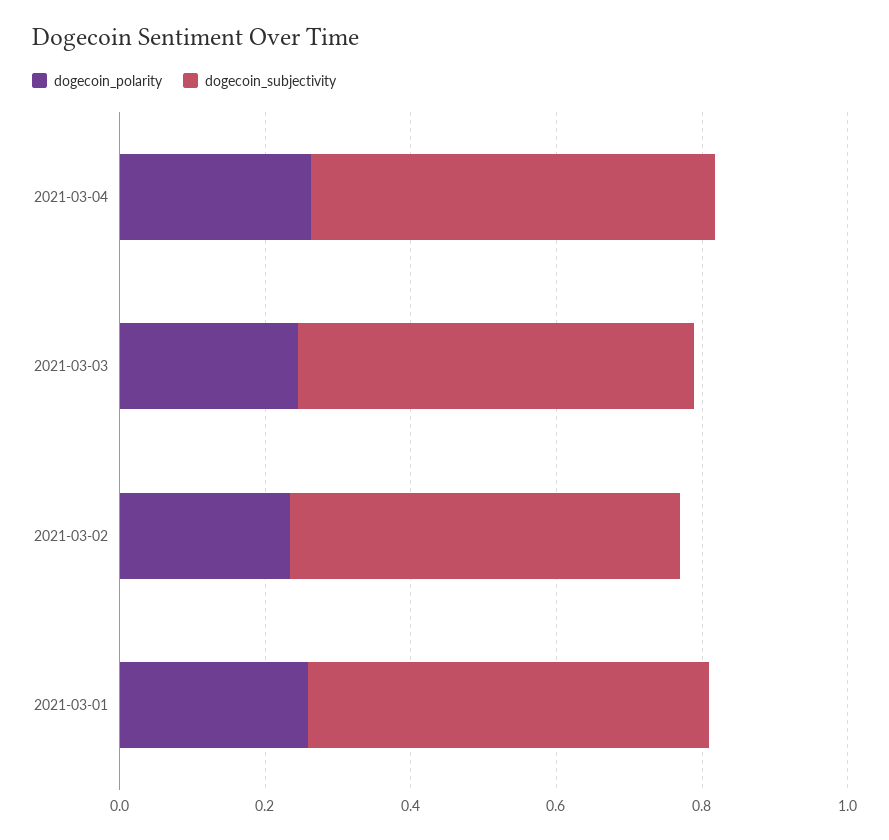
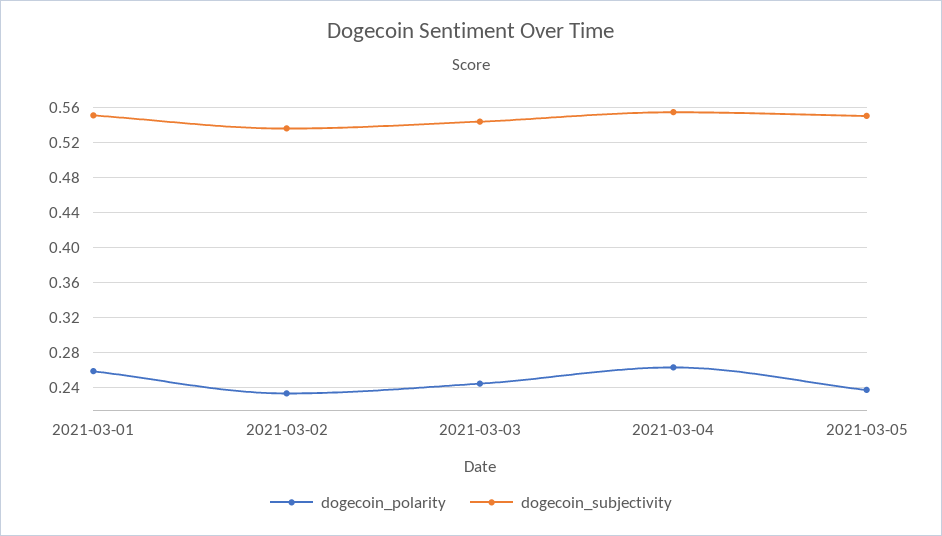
dogecoin_polarity, 2021-03-05: none -> 0.24
dogecoin_subjectivity, 2021-03-05: none -> 0.55

